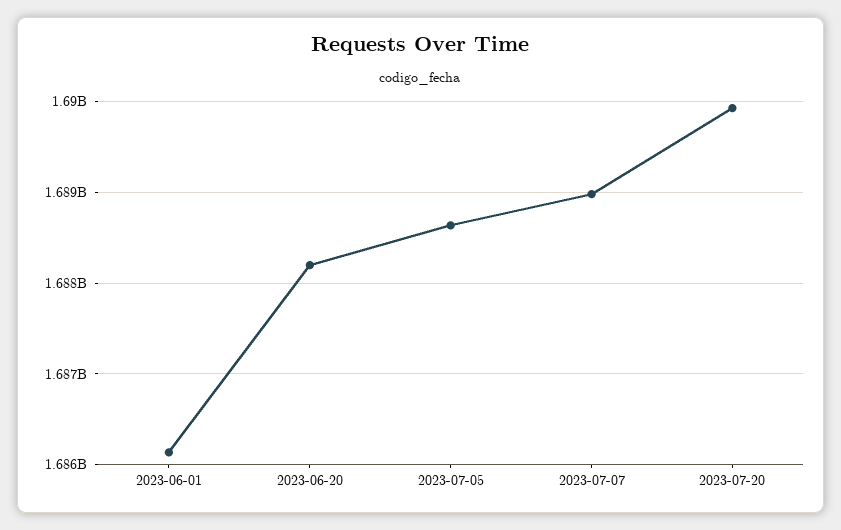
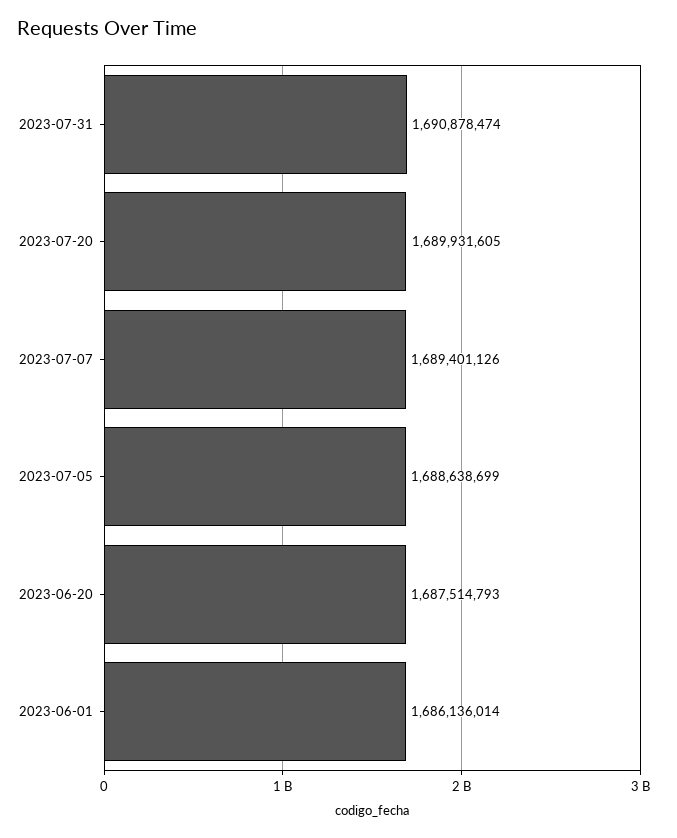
2023-06-20: 1688200000 -> 1687514793
2023-07-07: 1689000000 -> 1689401126
2023-07-31: none -> 1690878474

